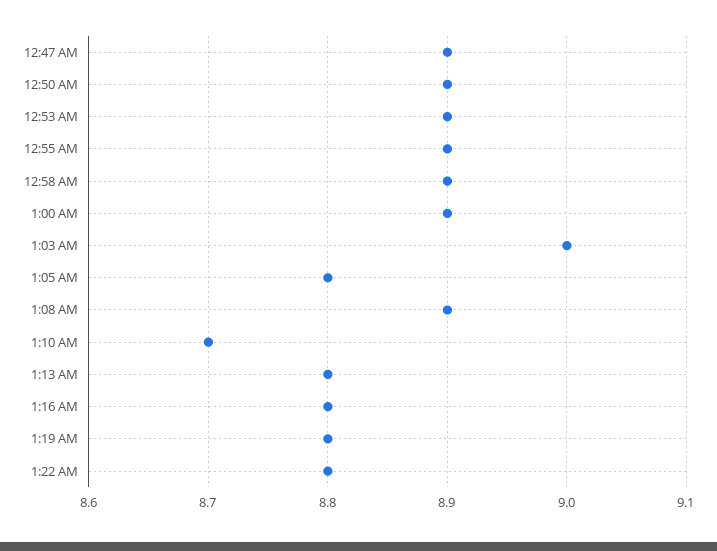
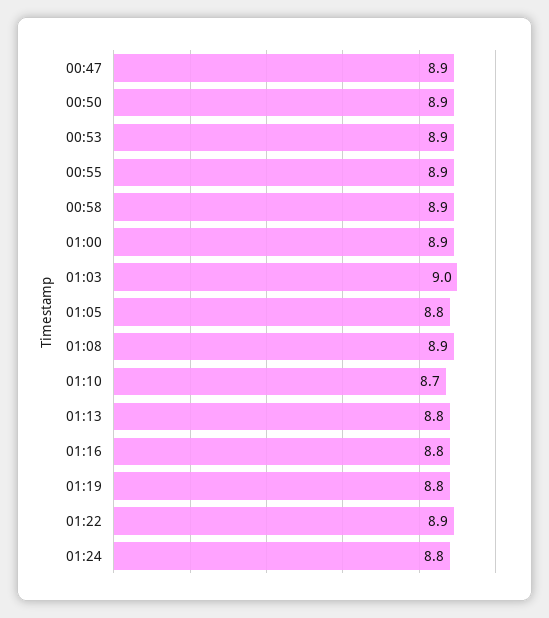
1:22 AM: 8.8 -> 8.9
01:24: none -> 8.8

